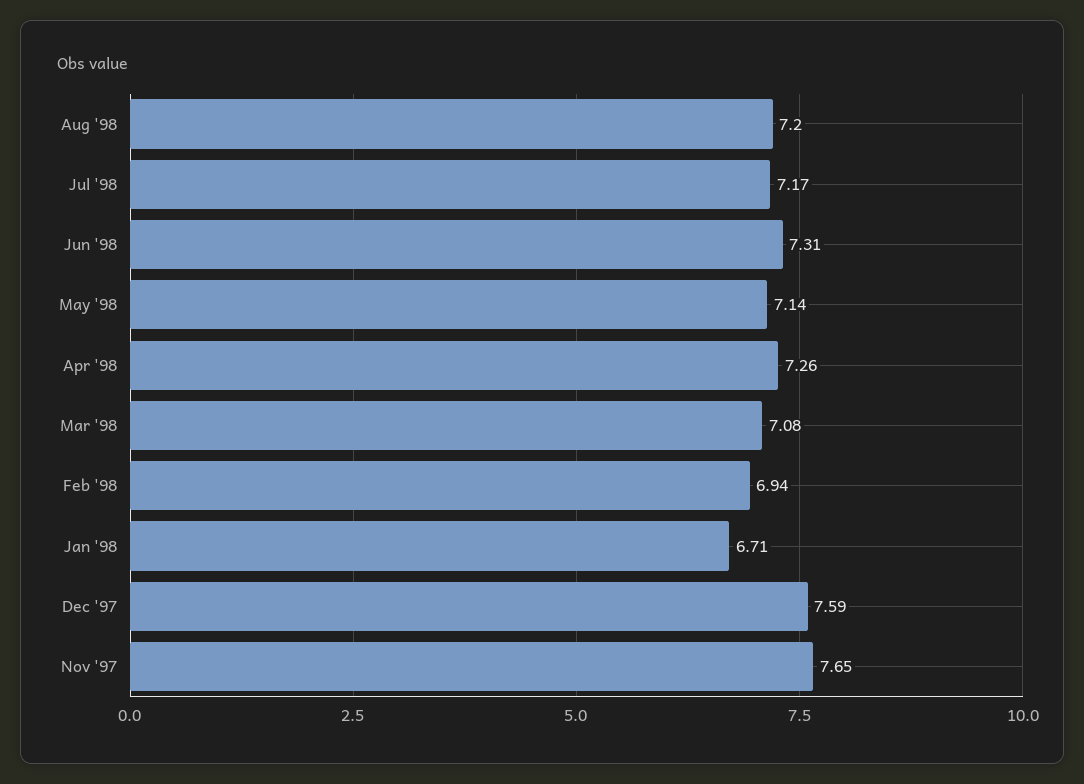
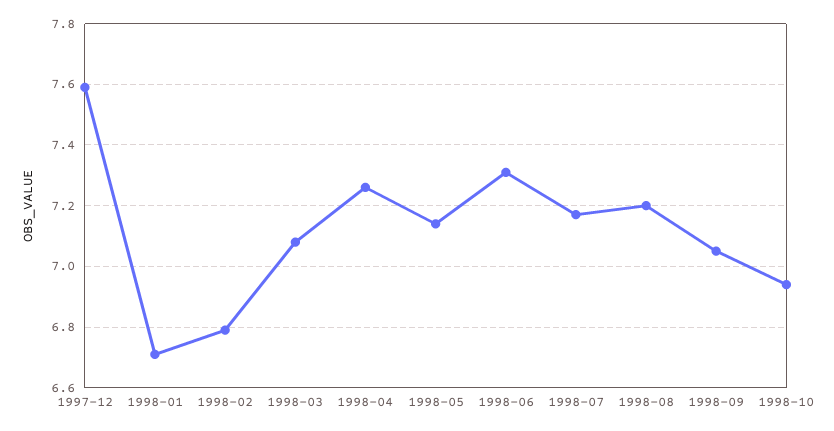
Feb '98: 6.94 -> 6.8
Nov '97: 7.65 -> none
1998-09: none -> 7.05
1998-10: none -> 6.95

